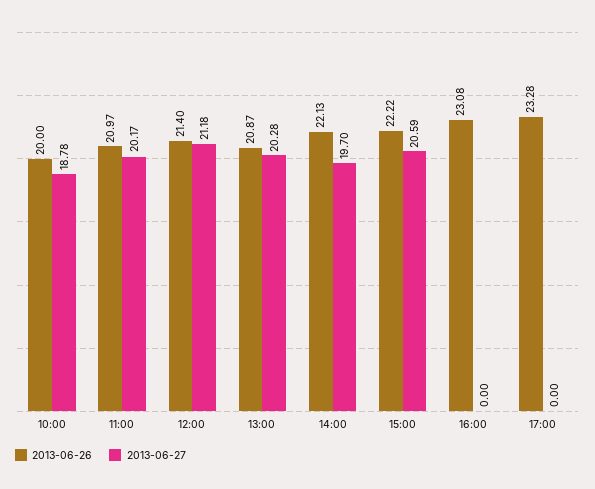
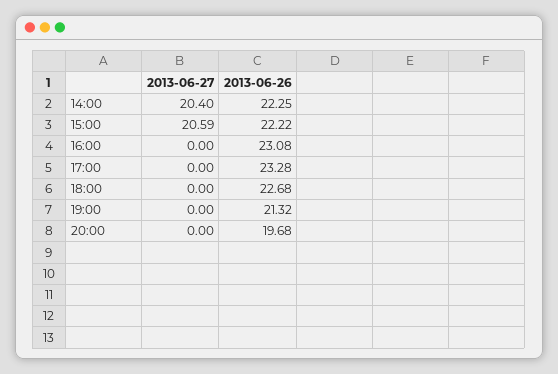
2013-06-26, 10:00: 20 -> none
2013-06-27, 10:00: 18.78 -> none
2013-06-26, 11:00: 20.97 -> none
2013-06-27, 11:00: 20.17 -> none
2013-06-26, 12:00: 21.4 -> none
2013-06-27, 12:00: 21.18 -> none
2013-06-26, 13:00: 20.87 -> none
2013-06-27, 13:00: 20.28 -> none
2013-06-26, 14:00: 22.13 -> 22.25
2013-06-27, 14:00: 19.7 -> 20.4
2013-06-27, 18:00: none -> 0
2013-06-26, 18:00: none -> 22.68
2013-06-27, 19:00: none -> 0
2013-06-26, 19:00: none -> 21.32
2013-06-27, 20:00: none -> 0
2013-06-26, 20:00: none -> 19.68

